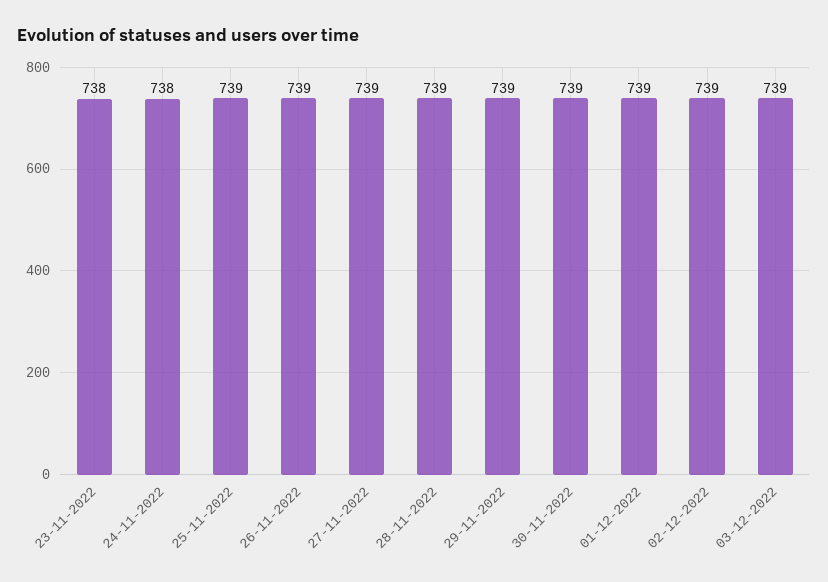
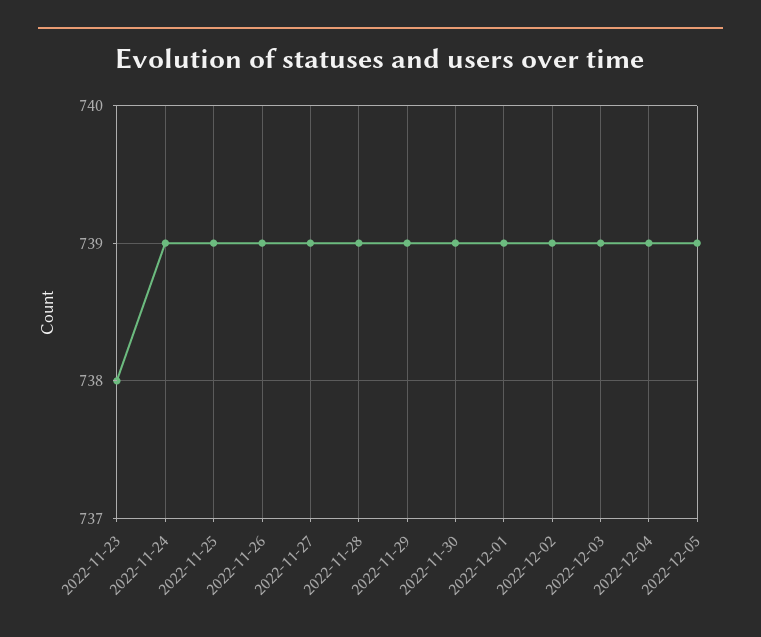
24-11-2022: 738 -> 739
2022-12-04: none -> 739
2022-12-05: none -> 739

